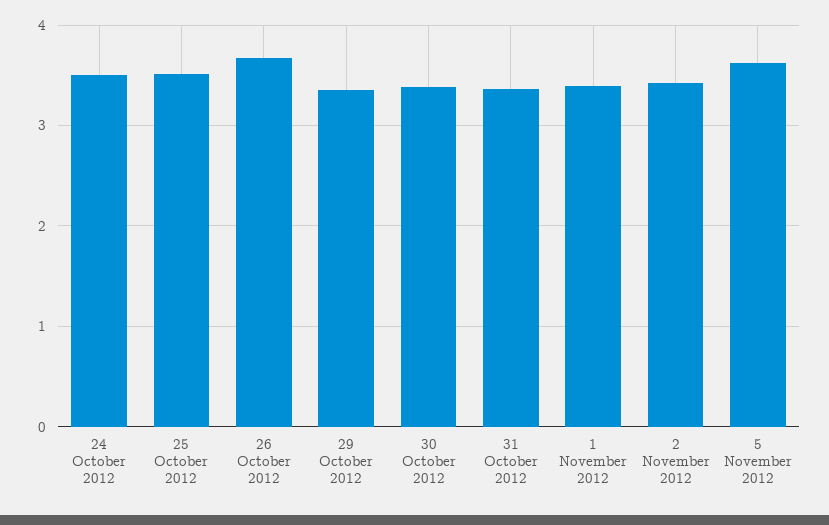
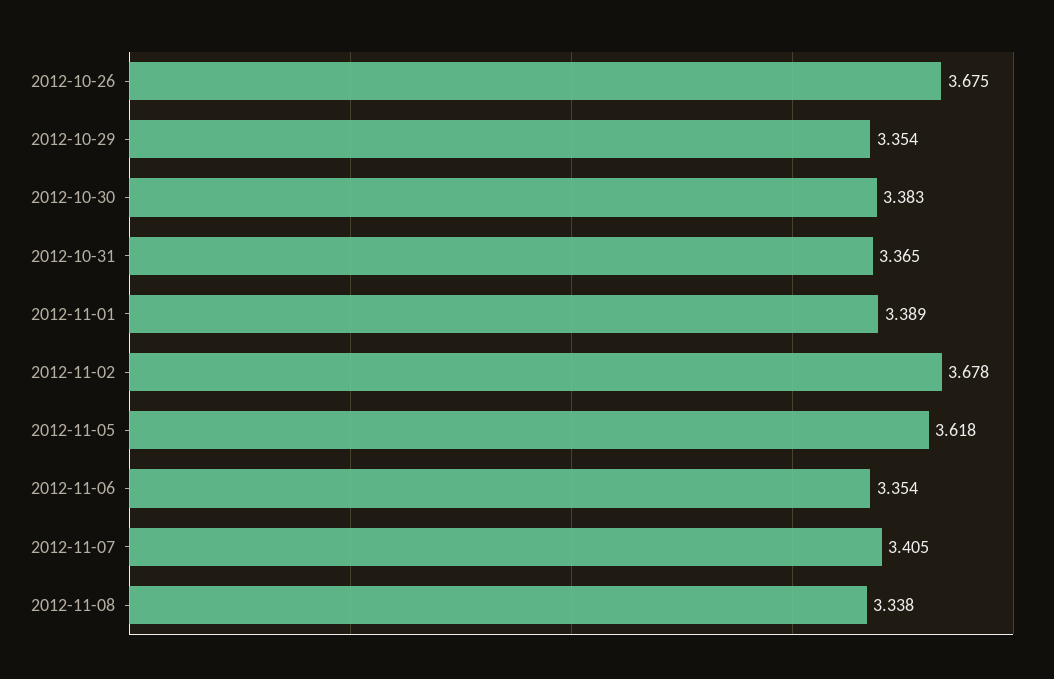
24 October 2012: 3.5 -> none
25 October 2012: 3.5 -> none
2 November 2012: 3.4 -> 3.678
2012-11-06: none -> 3.354
2012-11-07: none -> 3.405
2012-11-08: none -> 3.338

